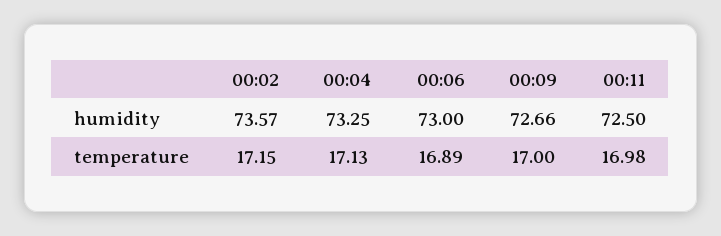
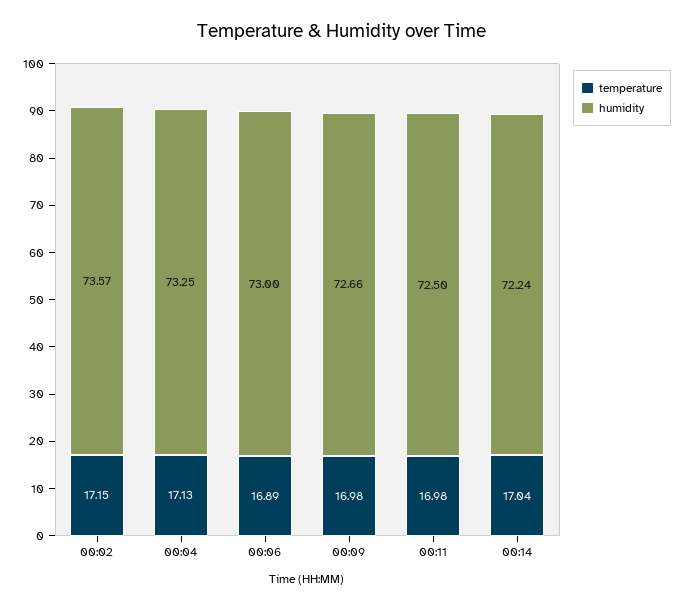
temperature, 00:09: 17 -> 16.98
temperature, 00:14: none -> 17.04
humidity, 00:14: none -> 72.24

